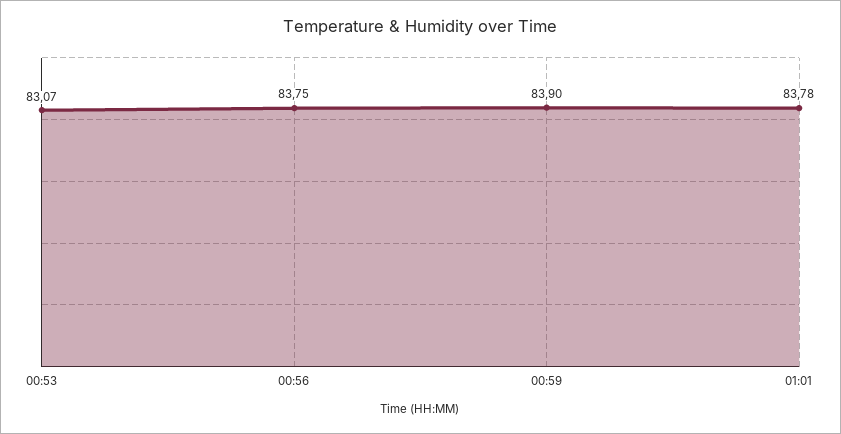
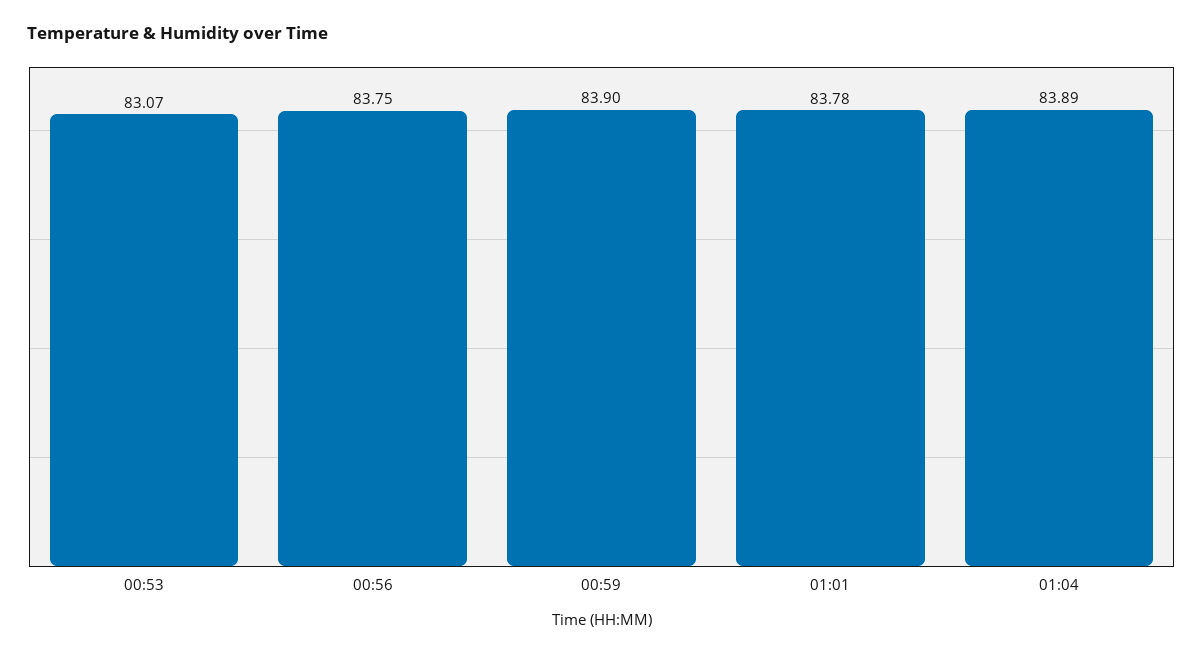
01:04: none -> 83.89

